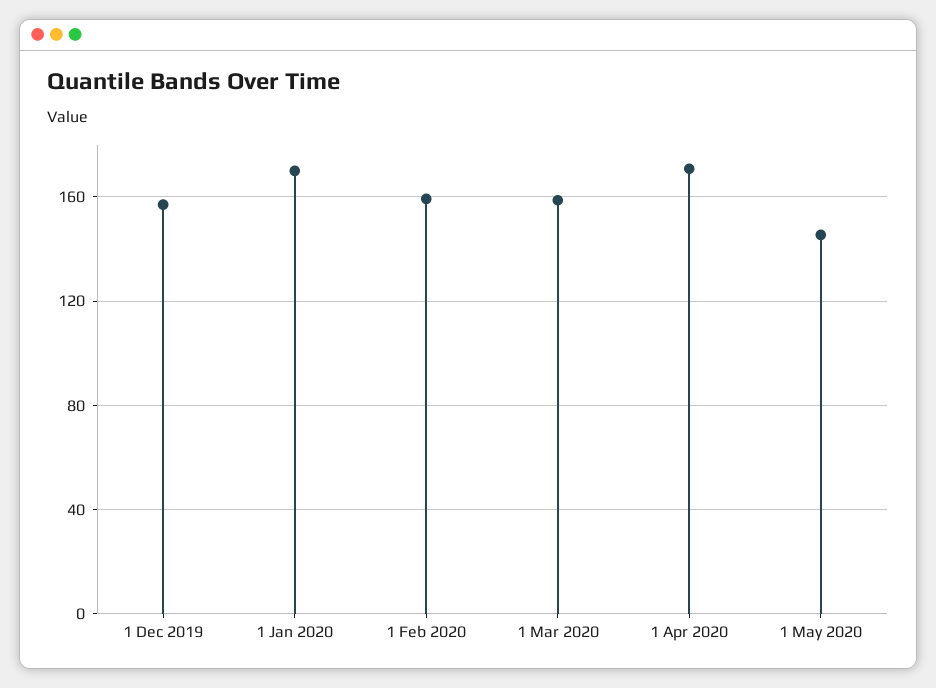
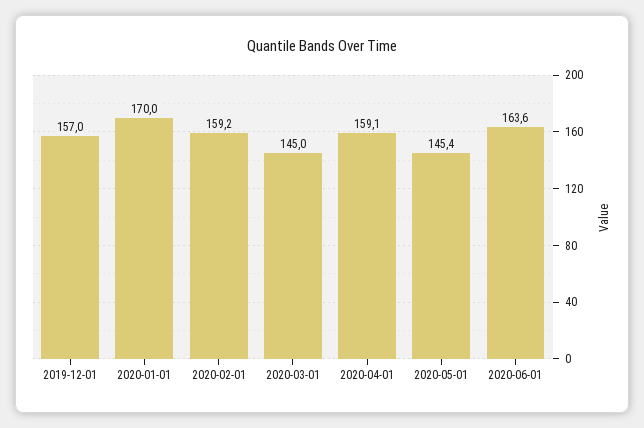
1 Mar 2020: 160 -> 145
1 Apr 2020: 170 -> 159.1
2020-06-01: none -> 163.6

